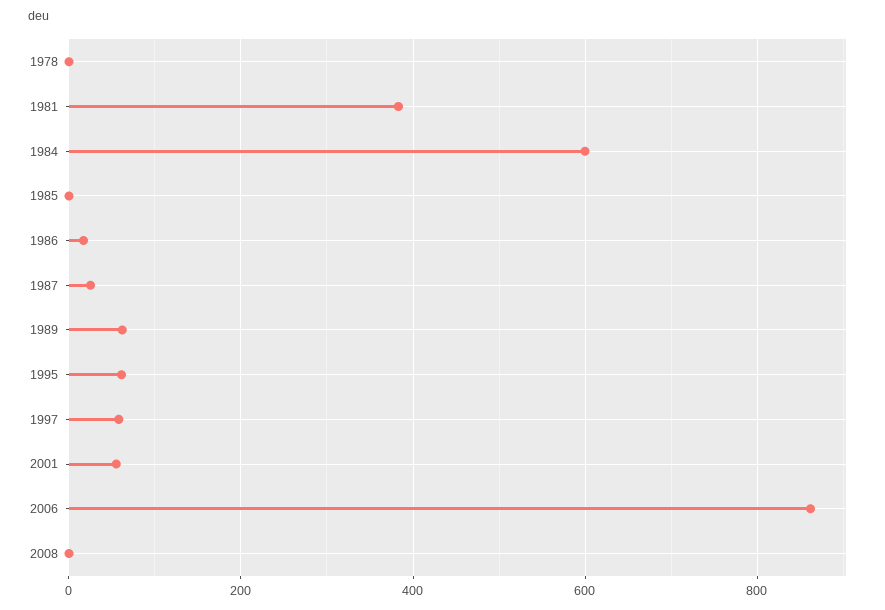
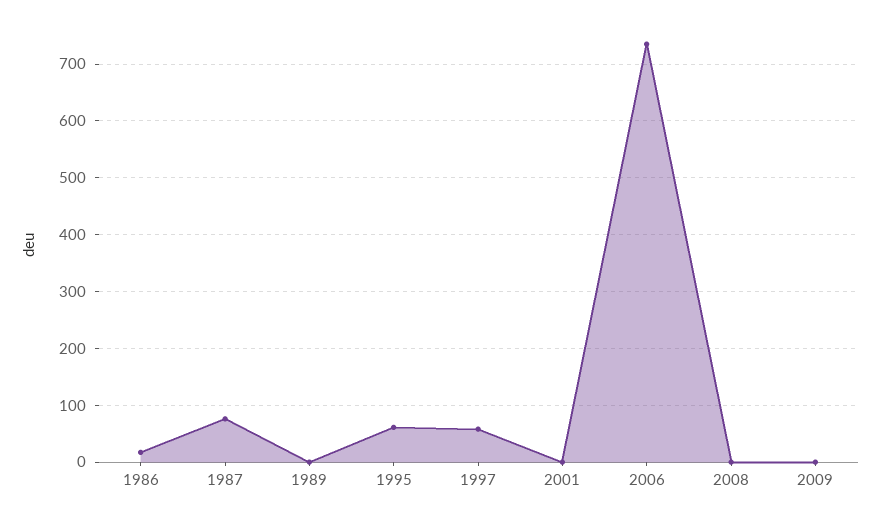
1978: 0 -> none
1981: 380 -> none
1984: 600 -> none
1985: 0 -> none
1987: 20 -> 80
1989: 60 -> 0
2001: 60 -> 0
2006: 860 -> 740
2009: none -> 0

